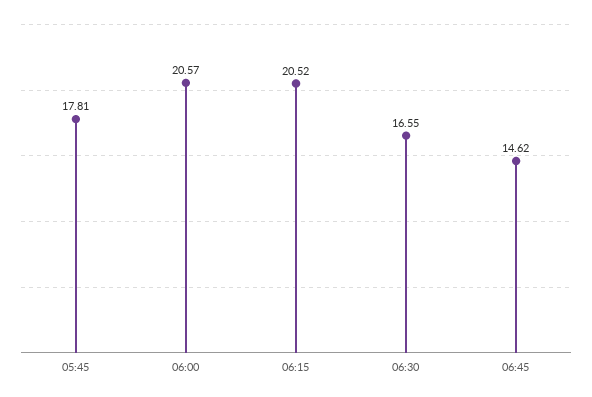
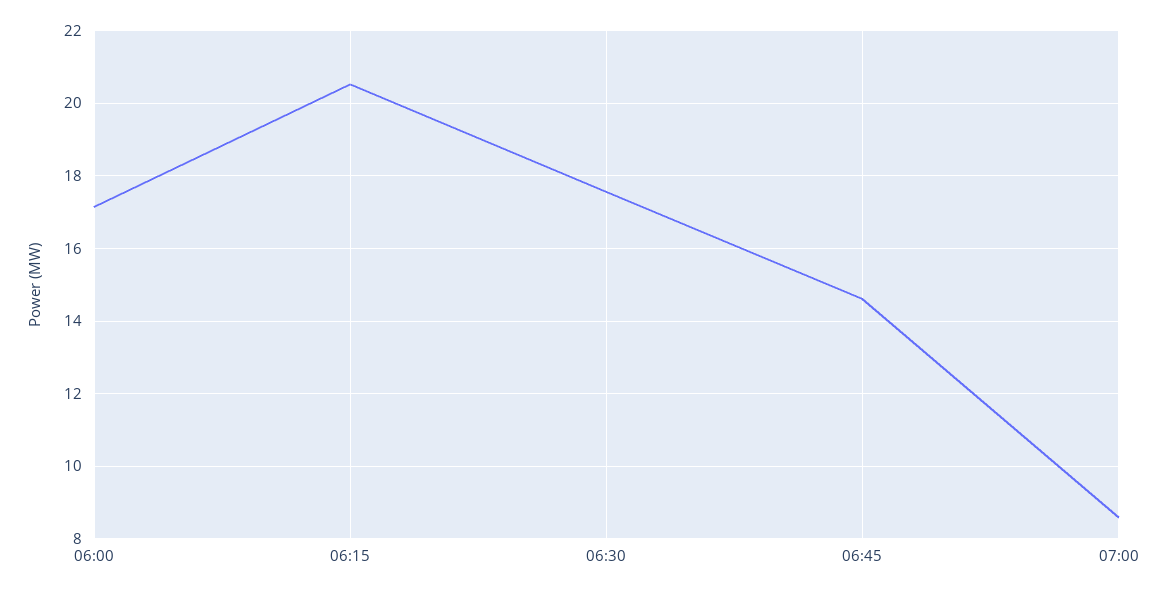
05:45: 17.81 -> none
06:00: 20.57 -> 17.2
06:30: 16.55 -> 17.6
07:00: none -> 8.6

